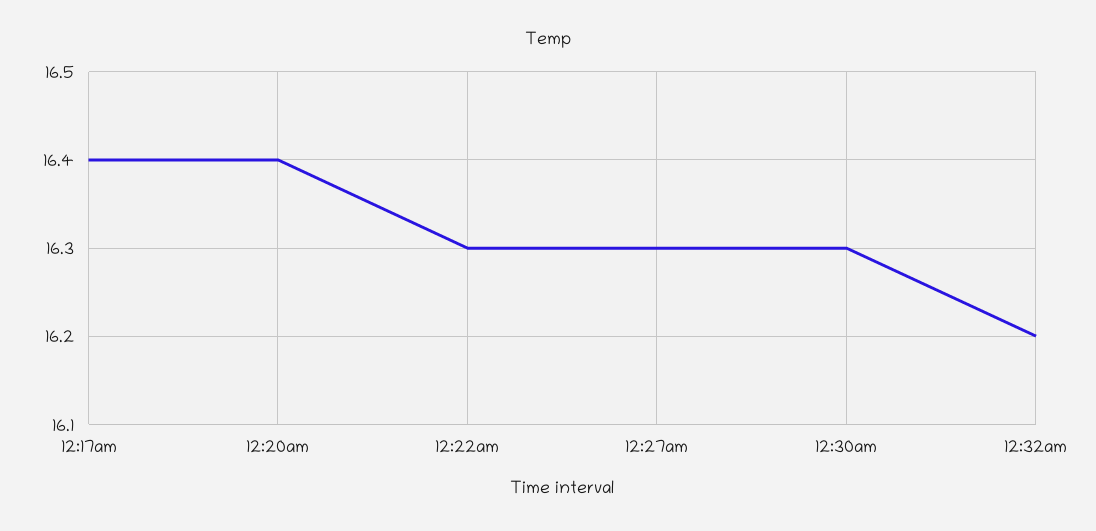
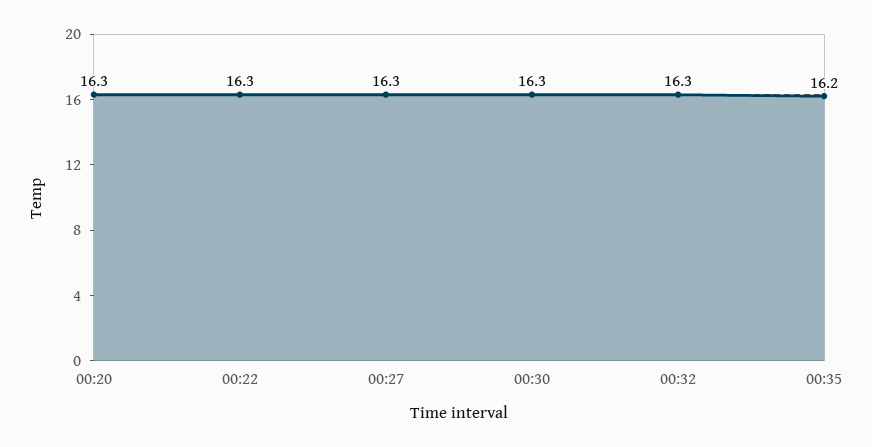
12:17am: 16.4 -> none
12:20am: 16.4 -> 16.3
12:32am: 16.2 -> 16.3
00:35: none -> 16.2

